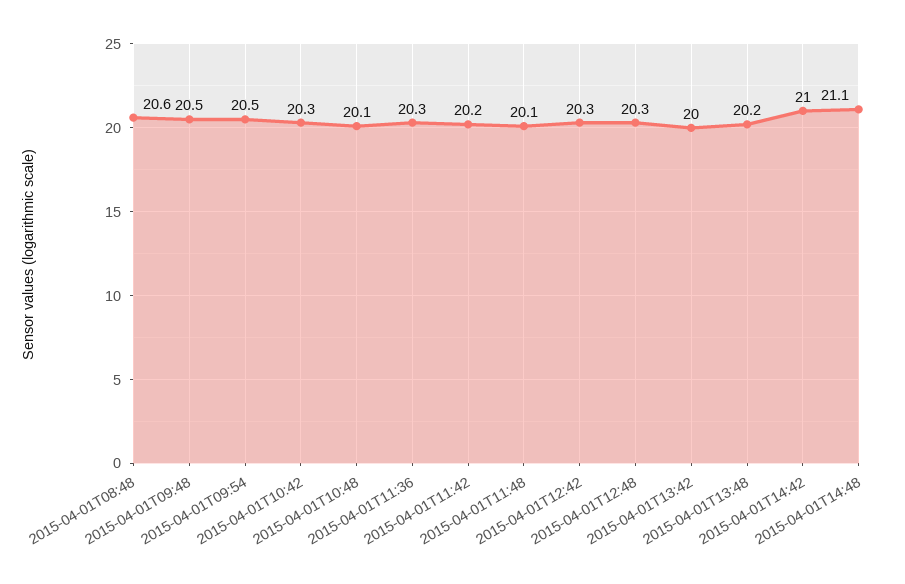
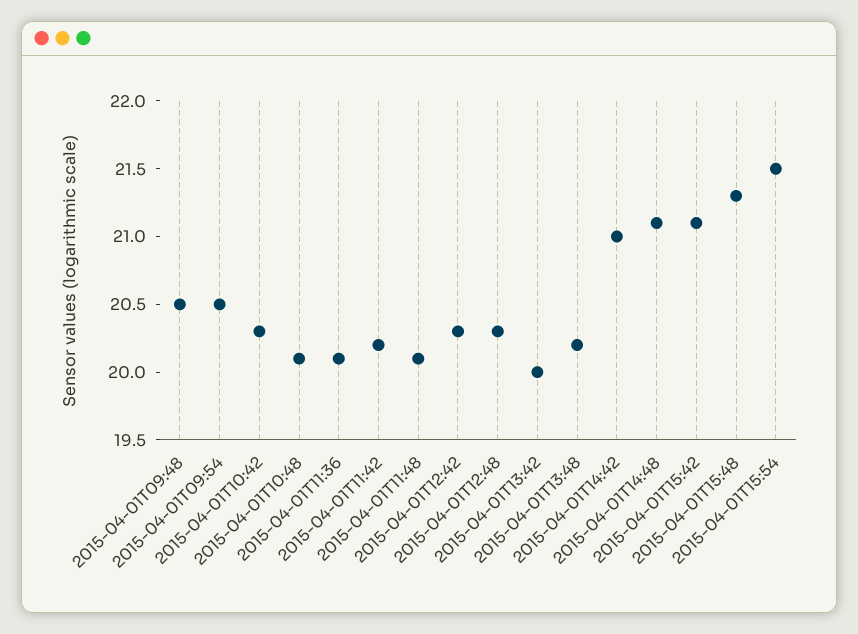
2015-04-01T08:48: 20.6 -> none
2015-04-01T11:36: 20.3 -> 20.1
2015-04-01T15:42: none -> 21.1
2015-04-01T15:48: none -> 21.3
2015-04-01T15:54: none -> 21.5

